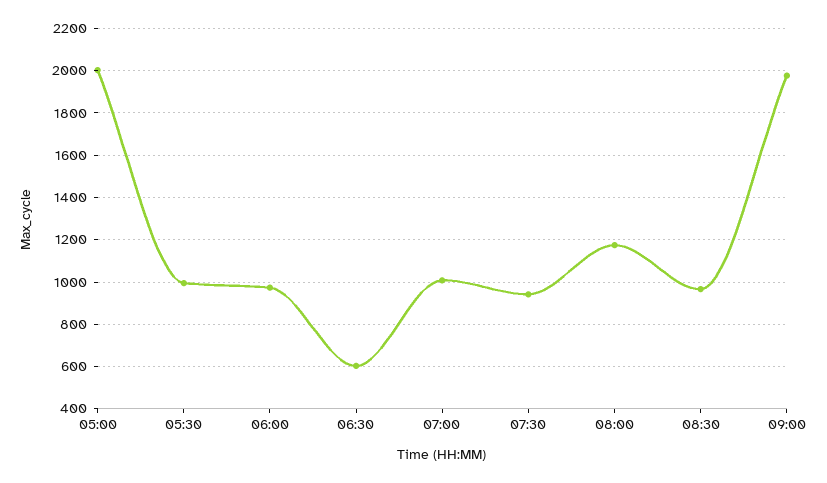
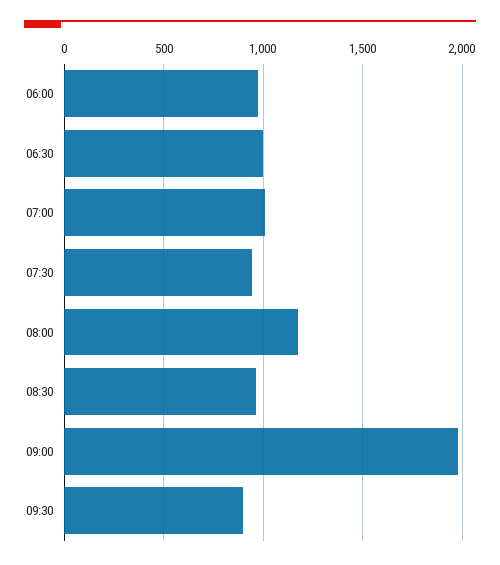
05:00: 2000 -> none
05:30: 1000 -> none
06:30: 600 -> 1000
09:30: none -> 900

